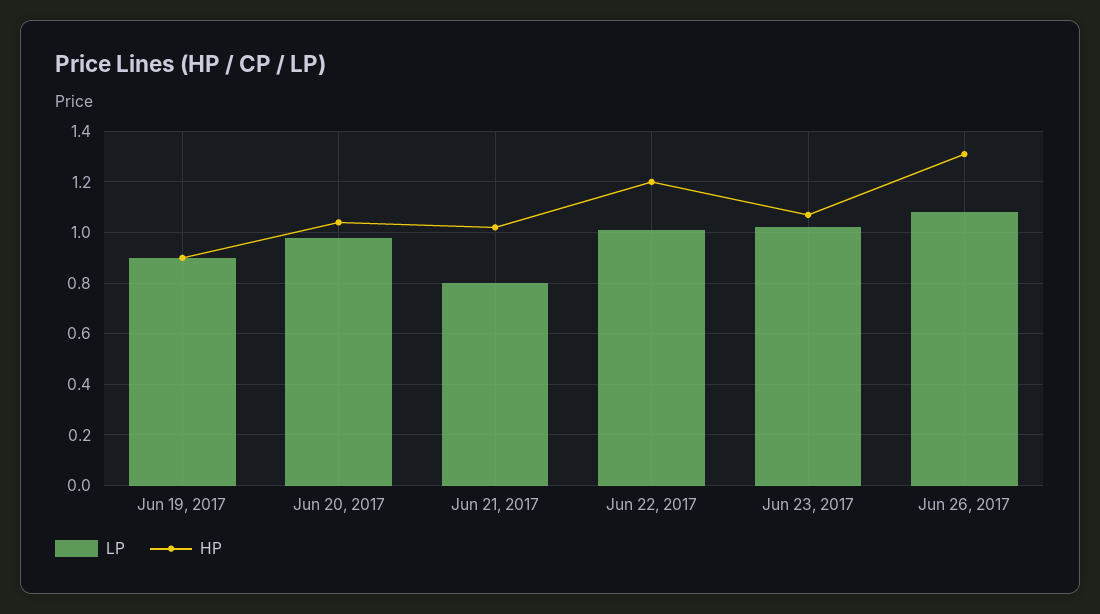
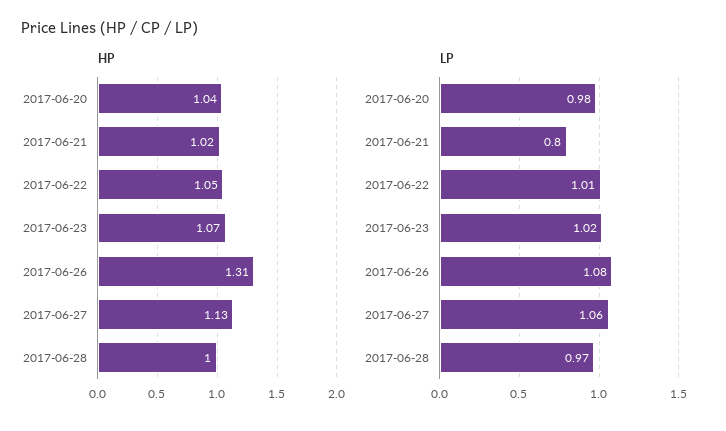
LP, Jun 19, 2017: 0.9 -> none
HP, Jun 19, 2017: 0.9 -> none
HP, Jun 22, 2017: 1.2 -> 1.05
HP, 2017-06-27: none -> 1.13
HP, 2017-06-28: none -> 1
LP, 2017-06-27: none -> 1.06
LP, 2017-06-28: none -> 0.97

